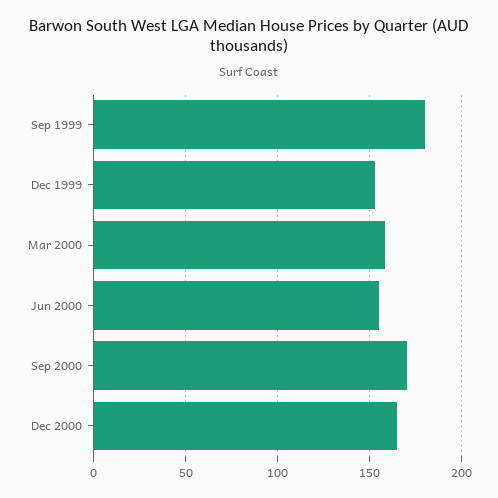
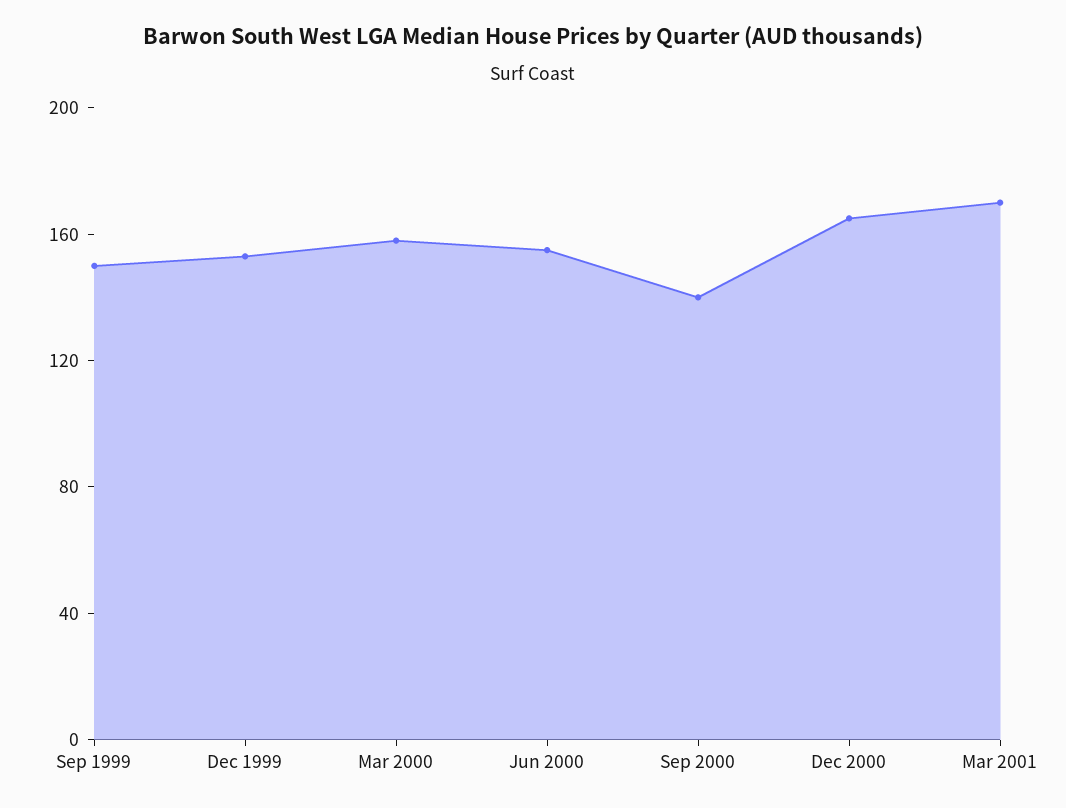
Sep 1999: 180 -> 150
Sep 2000: 170 -> 140
Mar 2001: none -> 170

